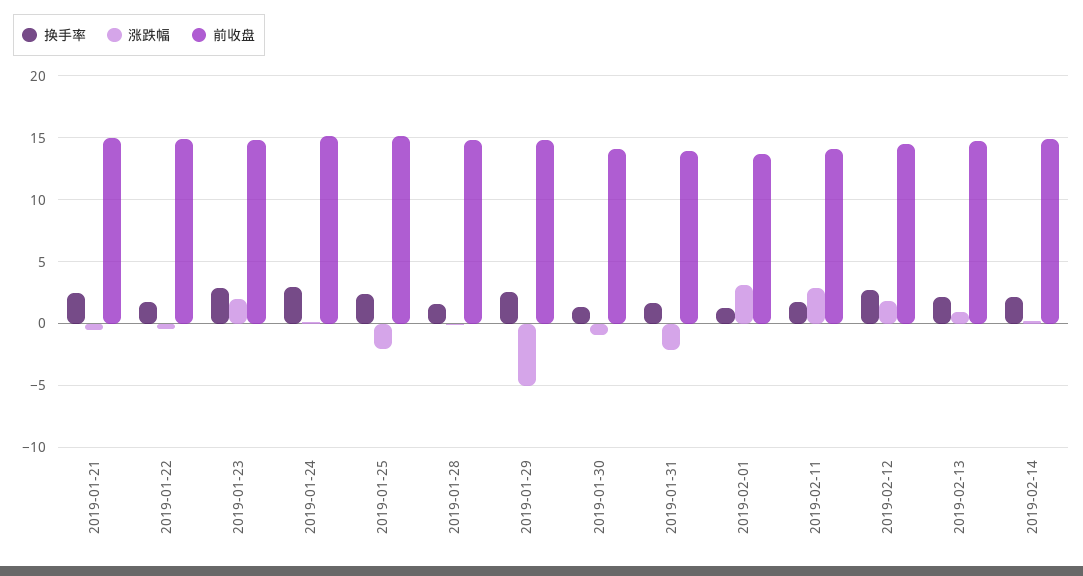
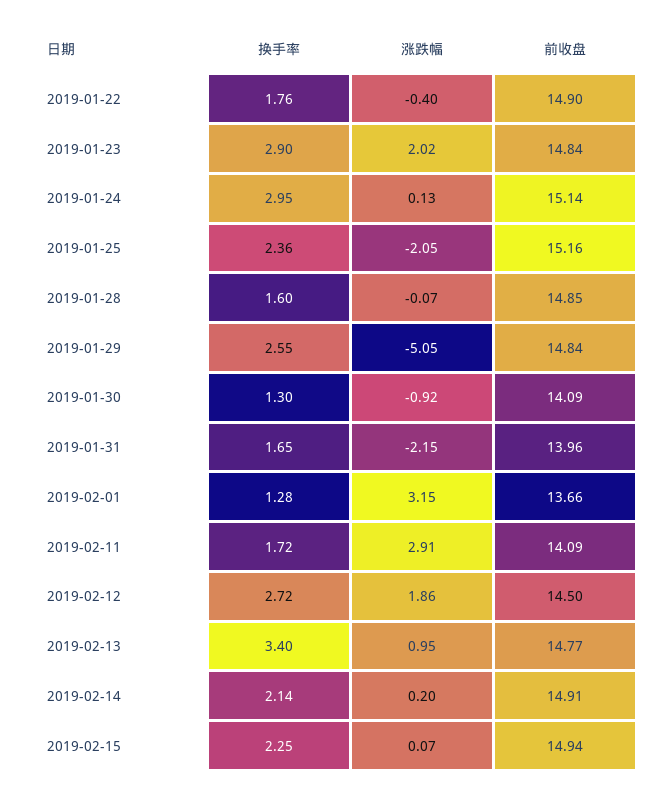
换手率, 2019-01-21: 2.5 -> none
涨跌幅, 2019-01-21: -0.5 -> none
前收盘, 2019-01-21: 15 -> none
换手率, 2019-02-13: 2 -> 3.4
换手率, 2019-02-15: none -> 2.25
涨跌幅, 2019-02-15: none -> 0.07
前收盘, 2019-02-15: none -> 14.94

